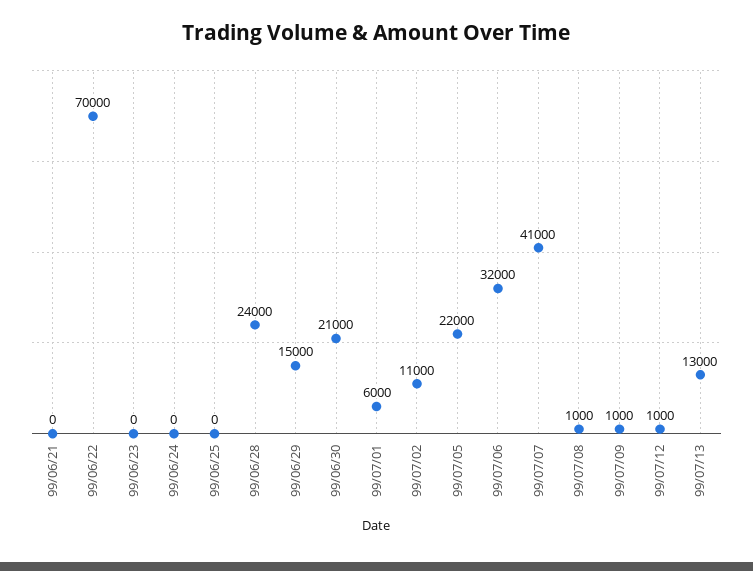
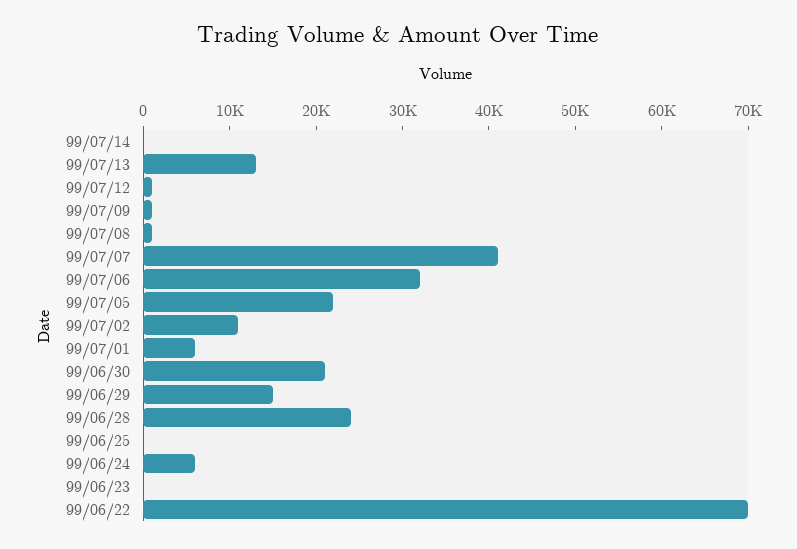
99/06/21: 0 -> none
99/06/24: 0 -> 6000
99/07/14: none -> 0

